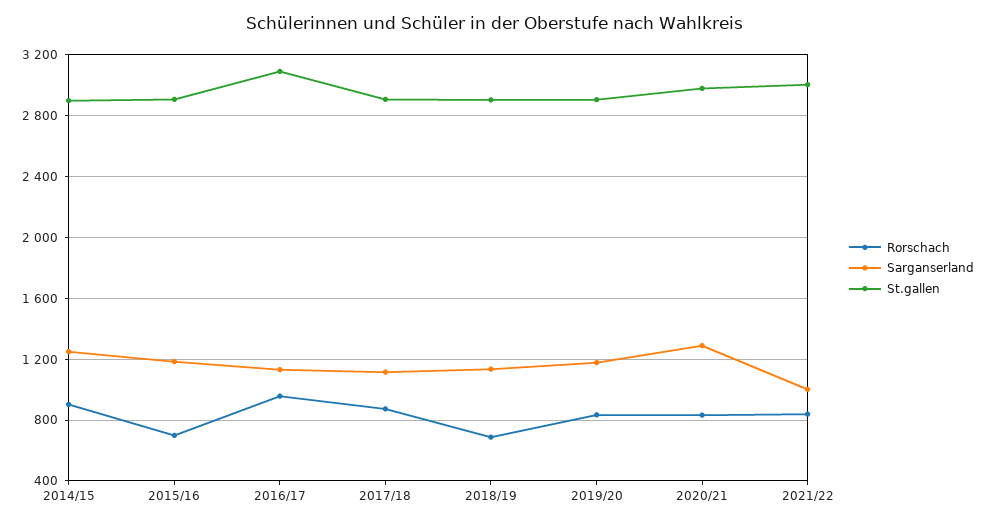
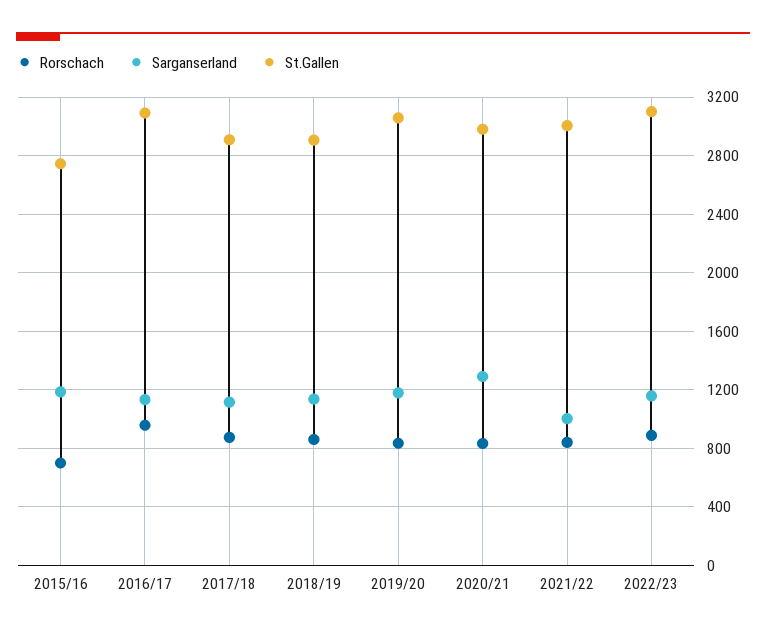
Rorschach, 2014/15: 900 -> none
Sarganserland, 2014/15: 1250 -> none
St.gallen, 2014/15: 2900 -> none
St.gallen, 2015/16: 2900 -> 2750
Rorschach, 2018/19: 700 -> 850
St.gallen, 2019/20: 2900 -> 3050
Rorschach, 2022/23: none -> 900
Sarganserland, 2022/23: none -> 1150
St.gallen, 2022/23: none -> 3100

